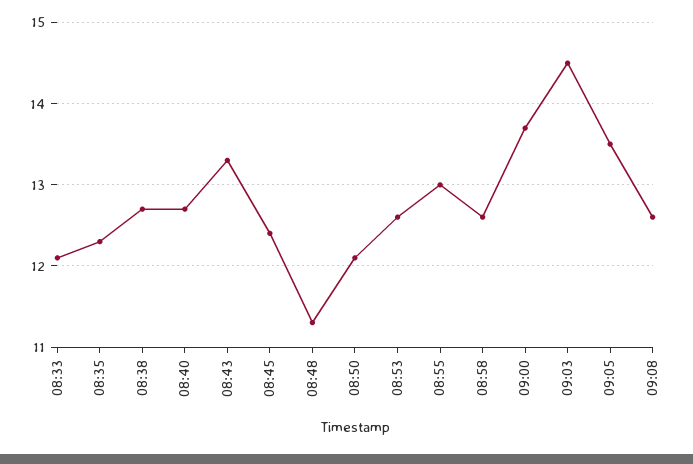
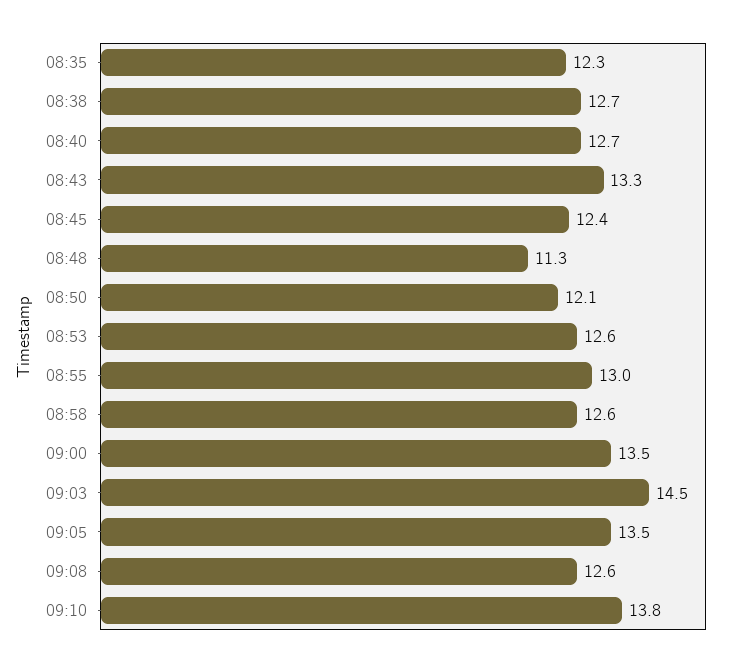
08:33: 12.1 -> none
09:00: 13.7 -> 13.5
09:10: none -> 13.8

